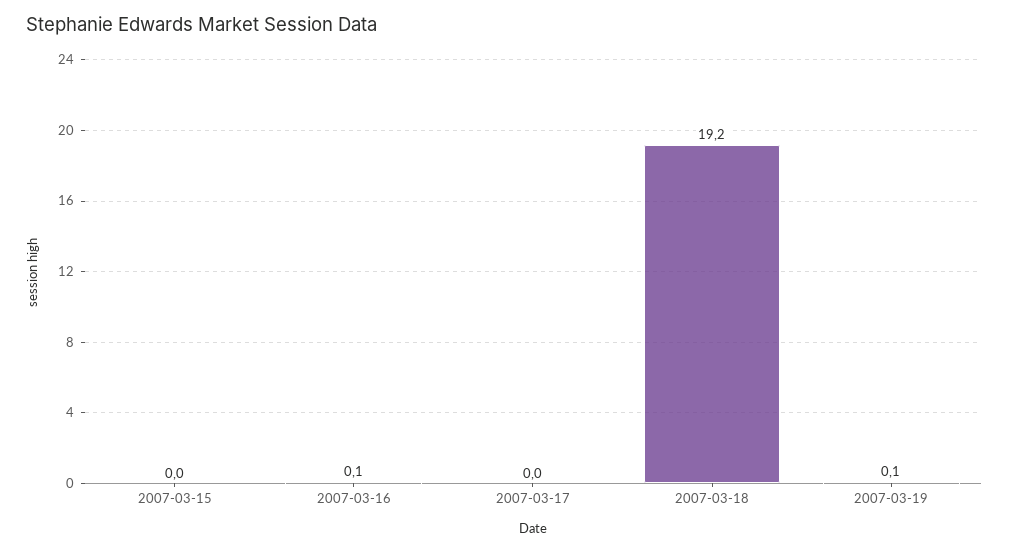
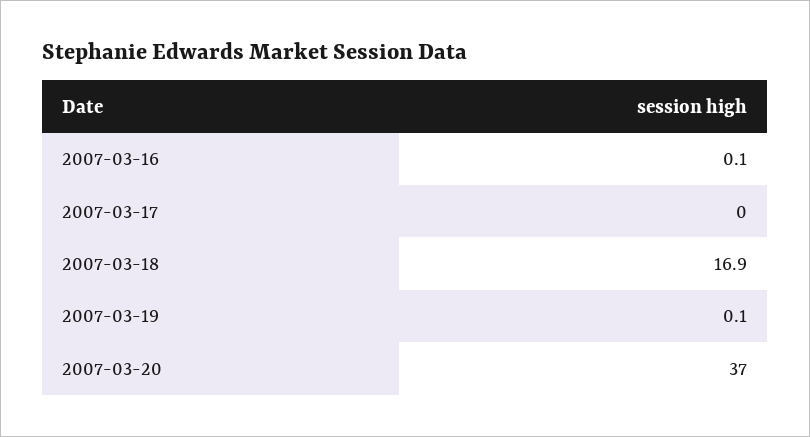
2007-03-15: 0 -> none
2007-03-18: 19.2 -> 16.9
2007-03-20: none -> 37

